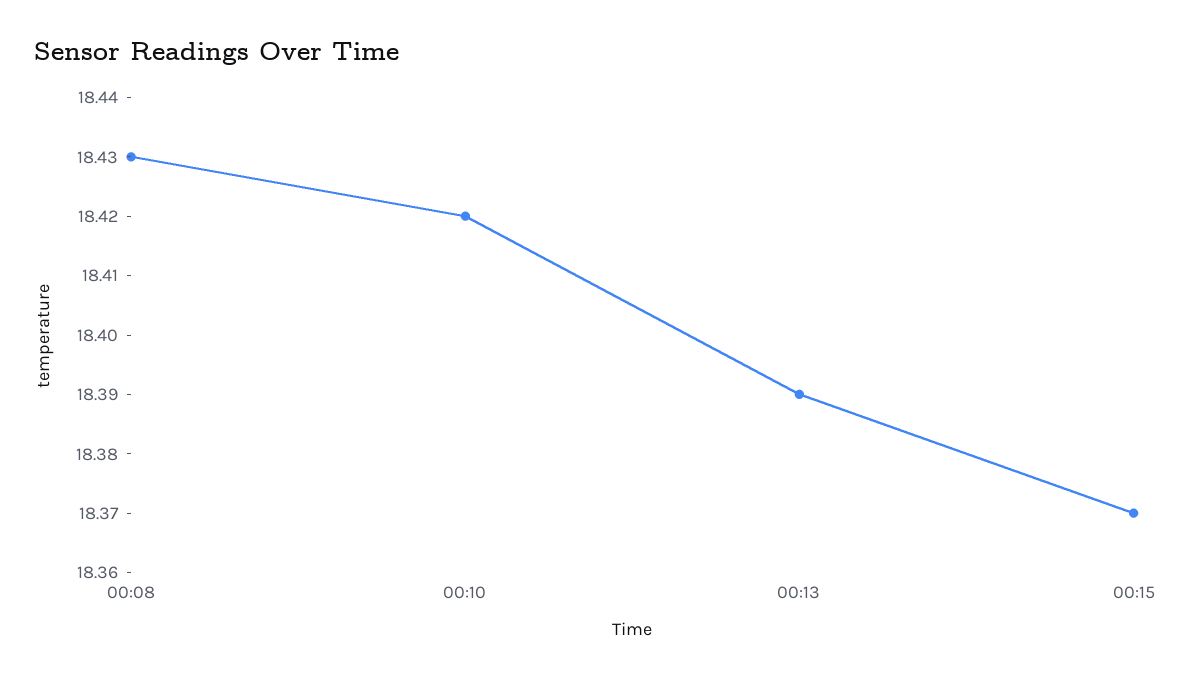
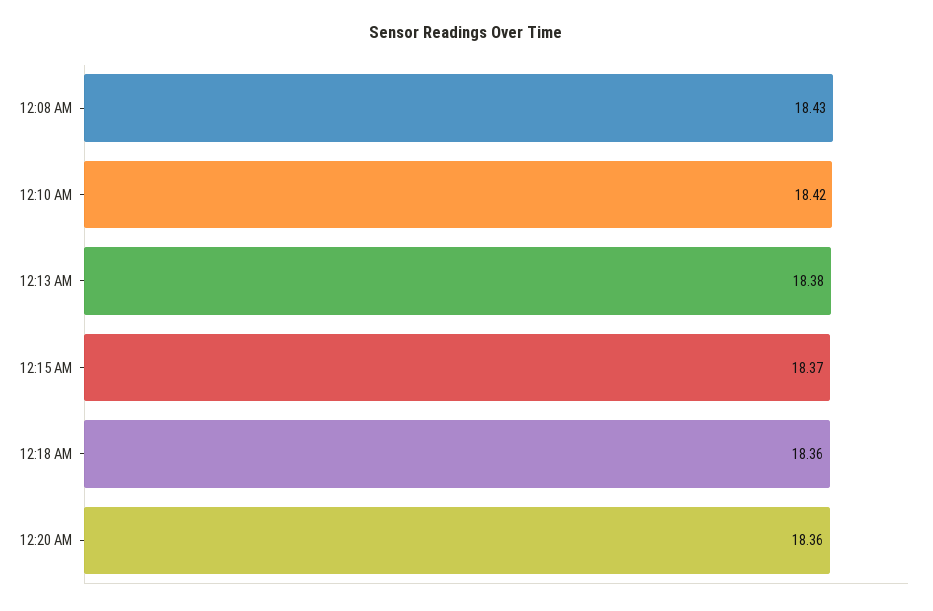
00:13: 18.39 -> 18.38
12:18 AM: none -> 18.36
12:20 AM: none -> 18.36

